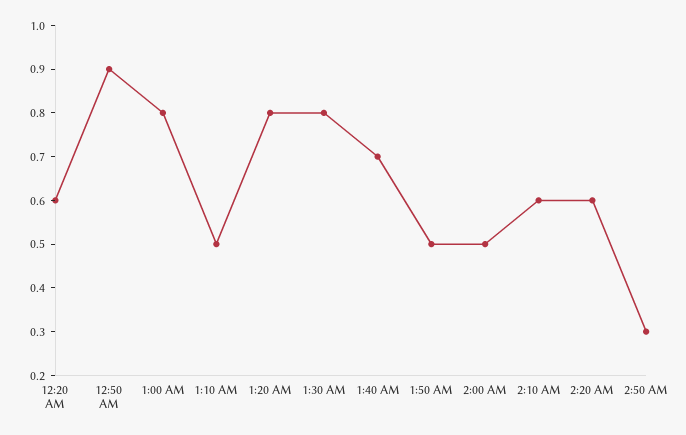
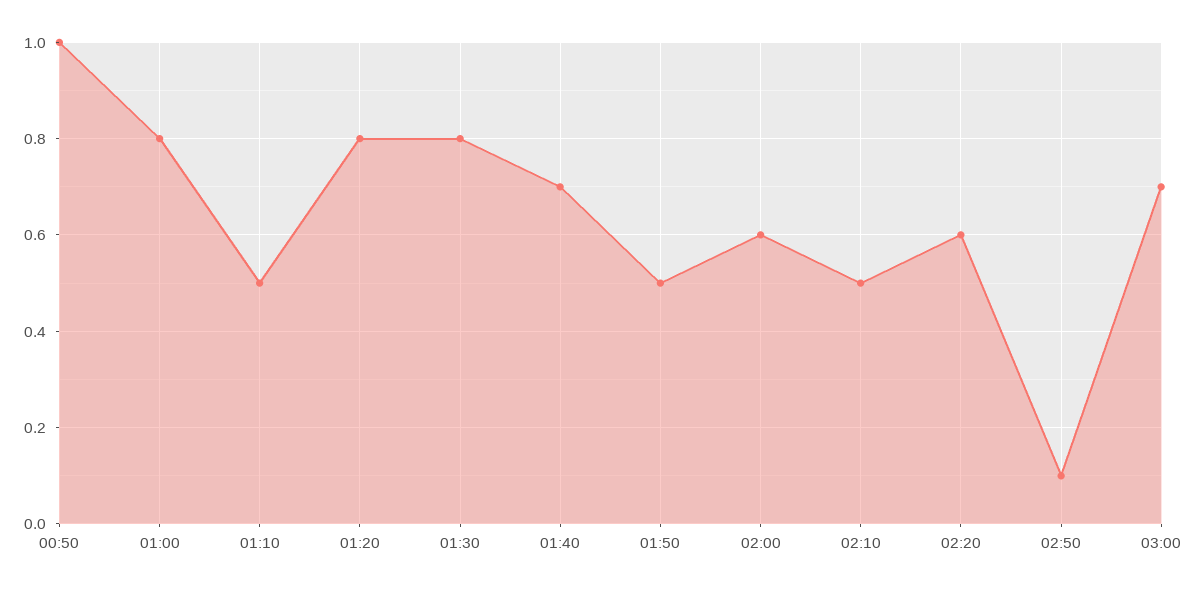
12:20 AM: 0.6 -> none
12:50 AM: 0.9 -> 1
2:00 AM: 0.5 -> 0.6
2:10 AM: 0.6 -> 0.5
2:50 AM: 0.3 -> 0.1
03:00: none -> 0.7

